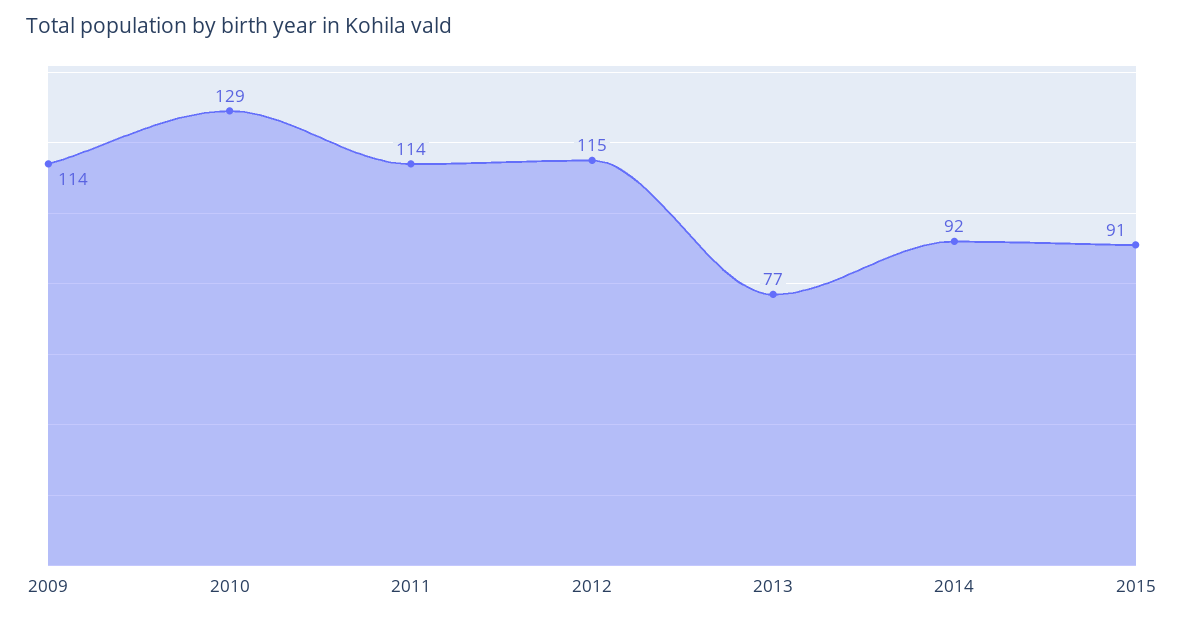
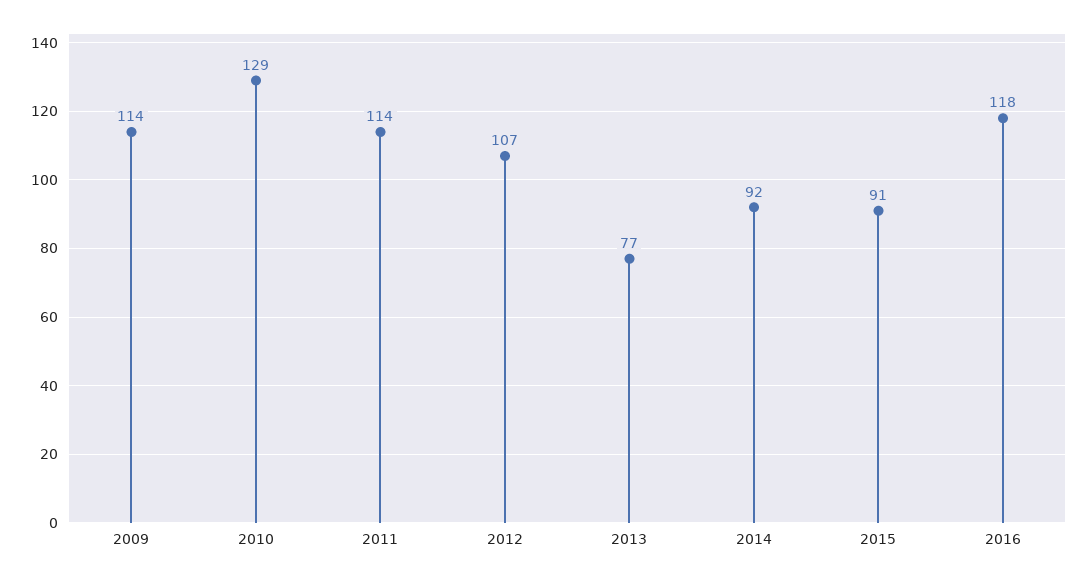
2012: 115 -> 107
2016: none -> 118

